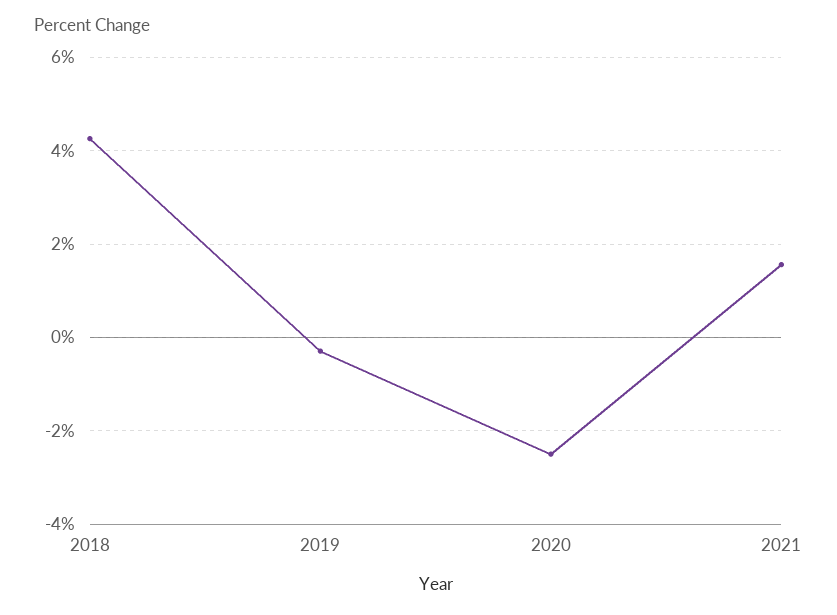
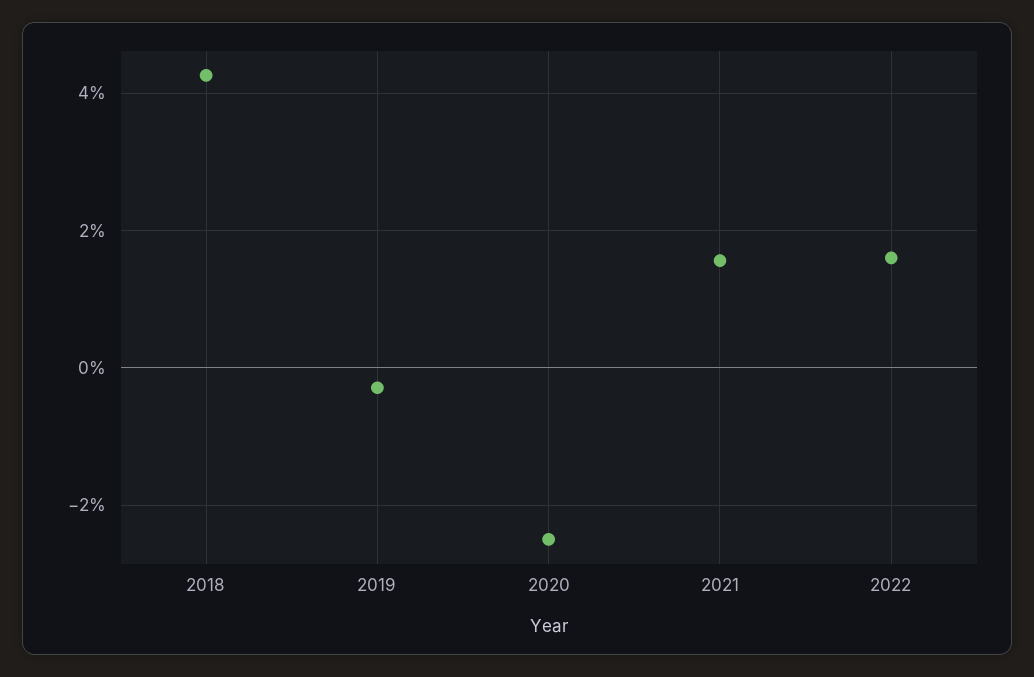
2022: none -> 1.6

